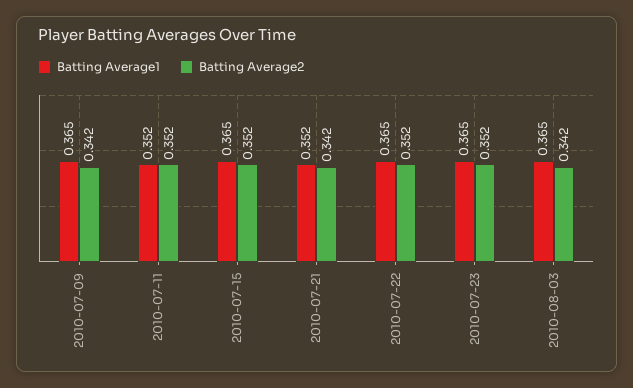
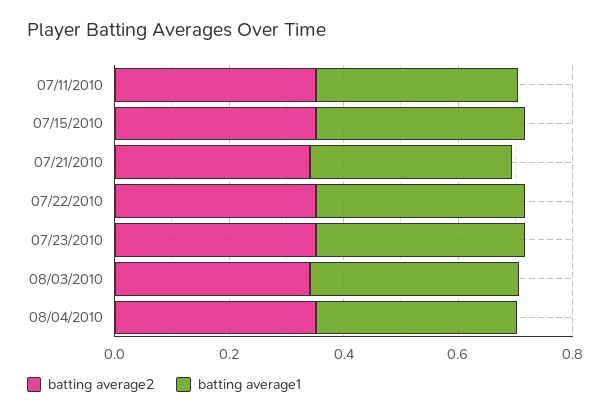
Batting Average1, 2010-07-09: 0.365 -> none
Batting Average2, 2010-07-09: 0.342 -> none
Batting Average2, 08/04/2010: none -> 0.35
Batting Average1, 08/04/2010: none -> 0.35

